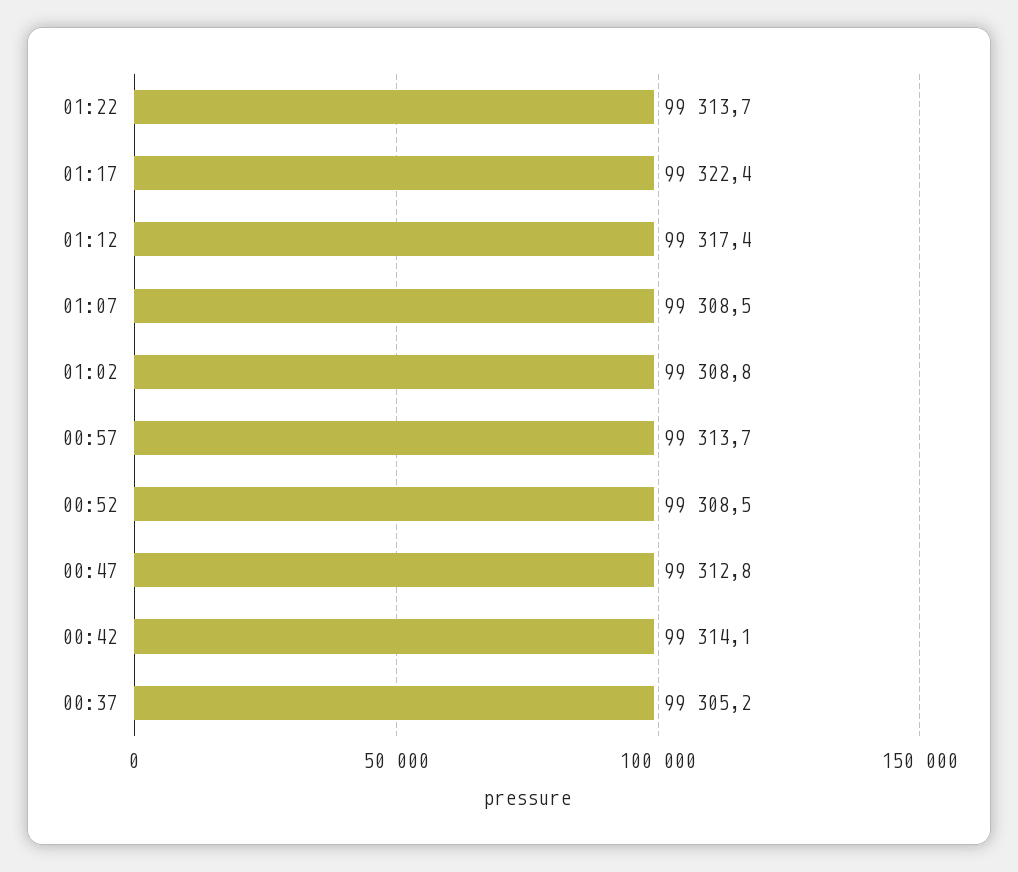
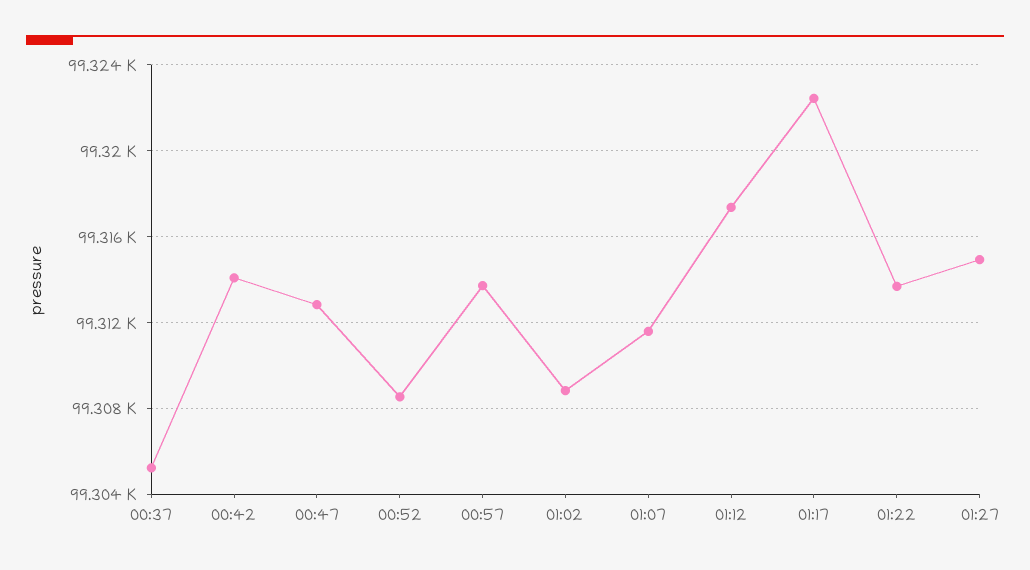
01:07: 99308.5 -> 99311.5
01:27: none -> 99315

